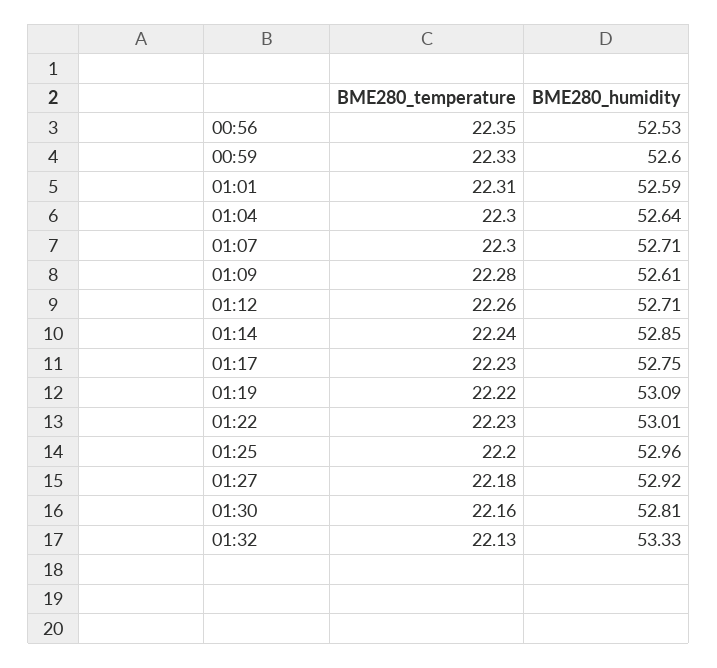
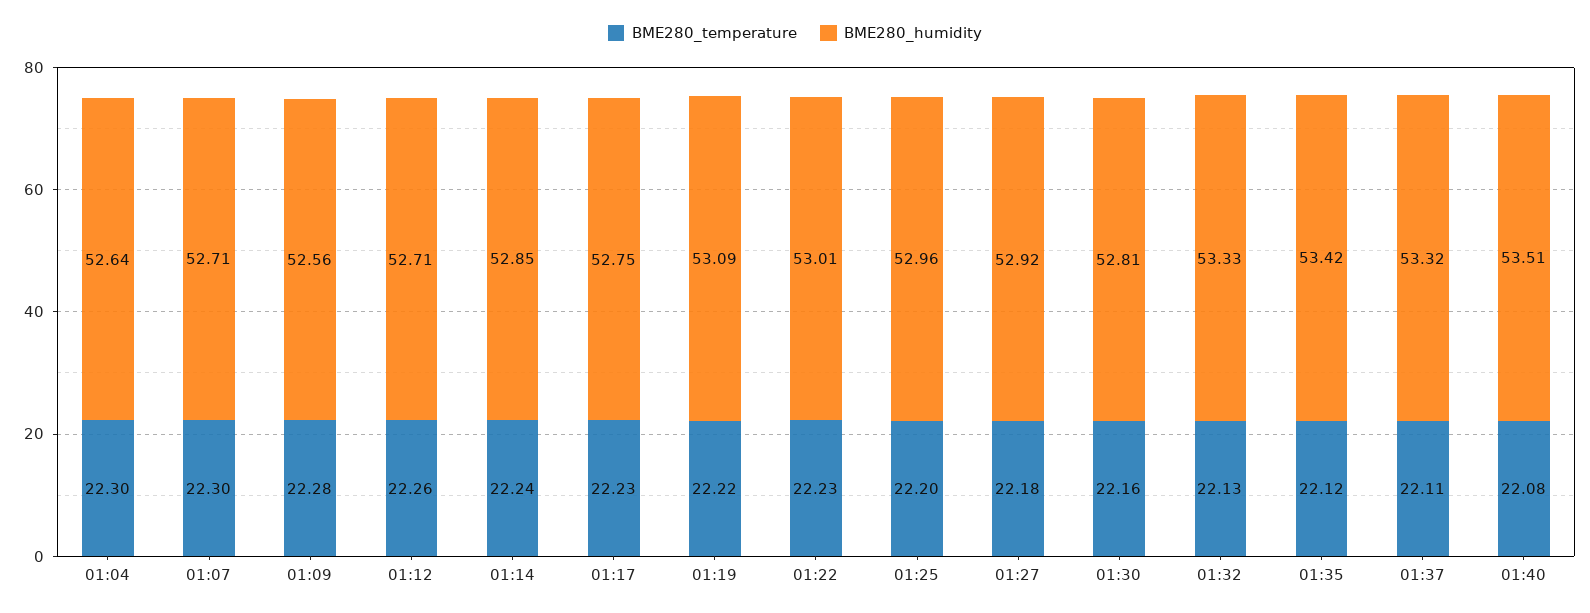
BME280_temperature, 00:56: 22.35 -> none
BME280_humidity, 00:56: 52.53 -> none
BME280_temperature, 00:59: 22.33 -> none
BME280_humidity, 00:59: 52.6 -> none
BME280_temperature, 01:01: 22.31 -> none
BME280_humidity, 01:01: 52.59 -> none
BME280_humidity, 01:09: 52.61 -> 52.56
BME280_temperature, 01:35: none -> 22.12
BME280_humidity, 01:35: none -> 53.42
BME280_temperature, 01:37: none -> 22.11
BME280_humidity, 01:37: none -> 53.32
BME280_temperature, 01:40: none -> 22.08
BME280_humidity, 01:40: none -> 53.51

